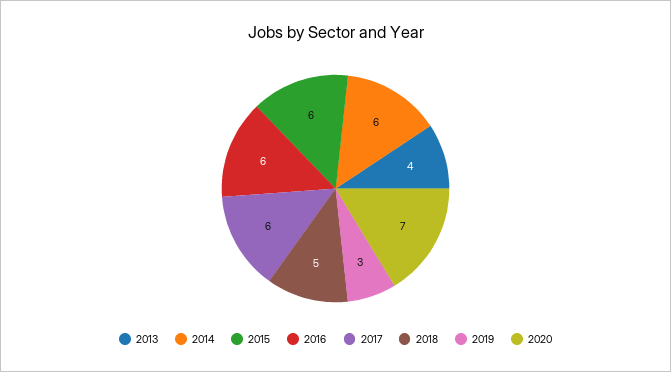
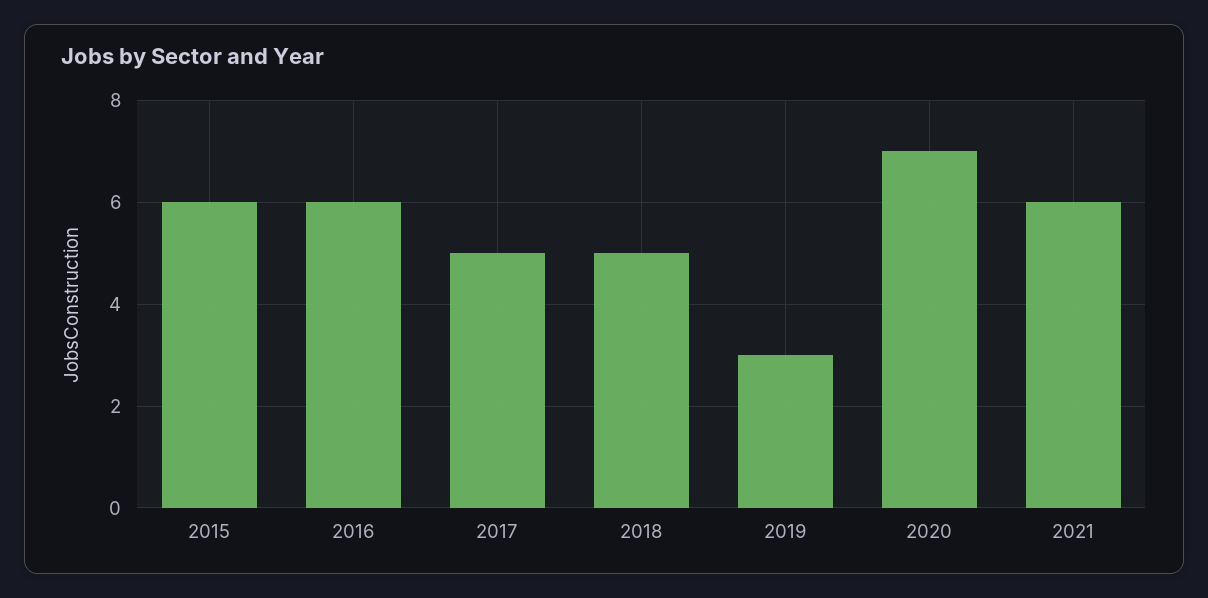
2013: 4 -> none
2014: 6 -> none
2017: 6 -> 5
2021: none -> 6

